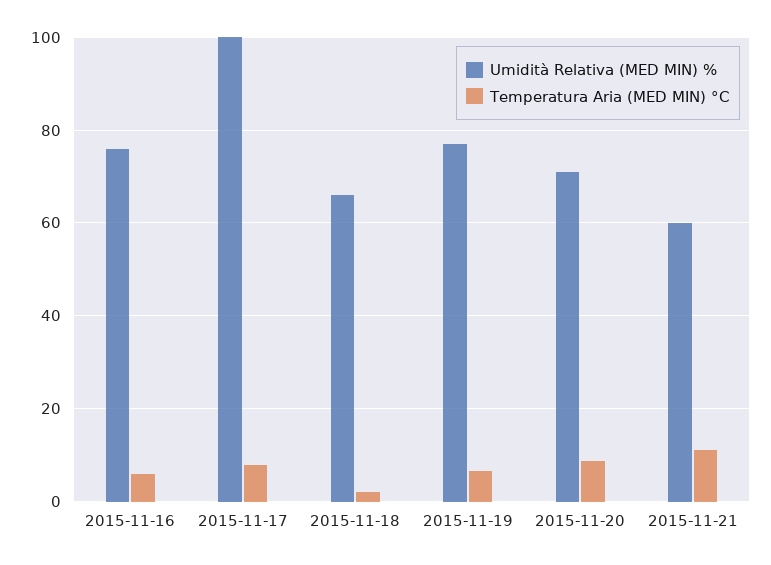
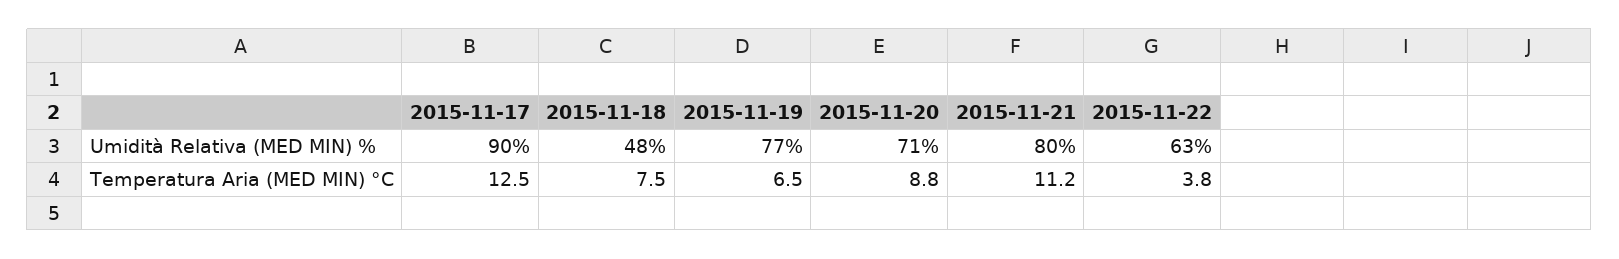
Umidità Relativa (MED MIN) %, 2015-11-16: 76 -> none
Temperatura Aria (MED MIN) °C, 2015-11-16: 6 -> none
Umidità Relativa (MED MIN) %, 2015-11-17: 100 -> 90
Temperatura Aria (MED MIN) °C, 2015-11-17: 8 -> 12.5
Umidità Relativa (MED MIN) %, 2015-11-18: 66 -> 48
Temperatura Aria (MED MIN) °C, 2015-11-18: 2 -> 7.5
Umidità Relativa (MED MIN) %, 2015-11-21: 60 -> 80
Umidità Relativa (MED MIN) %, 2015-11-22: none -> 63
Temperatura Aria (MED MIN) °C, 2015-11-22: none -> 3.8

